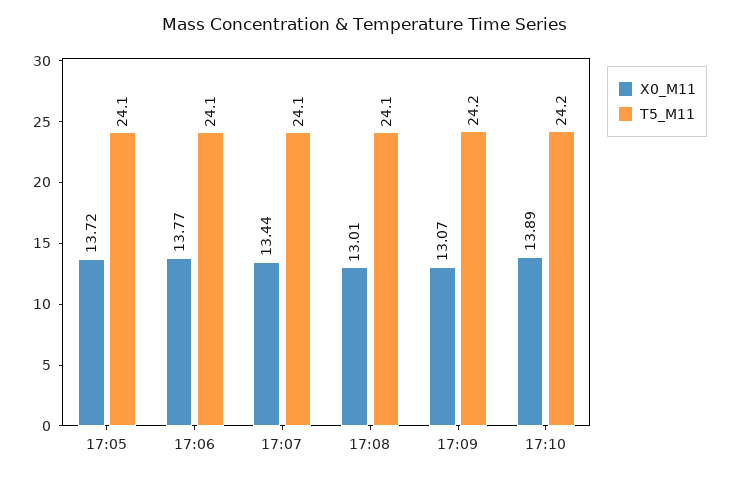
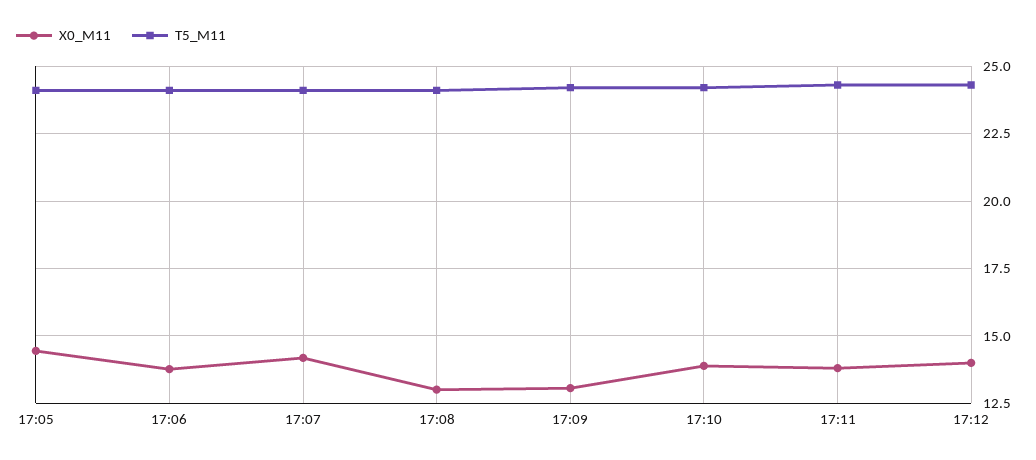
X0_M11, 17:05: 13.72 -> 14.5
X0_M11, 17:07: 13.44 -> 14.25
X0_M11, 17:11: none -> 13.75
T5_M11, 17:11: none -> 24.25
X0_M11, 17:12: none -> 14
T5_M11, 17:12: none -> 24.25

